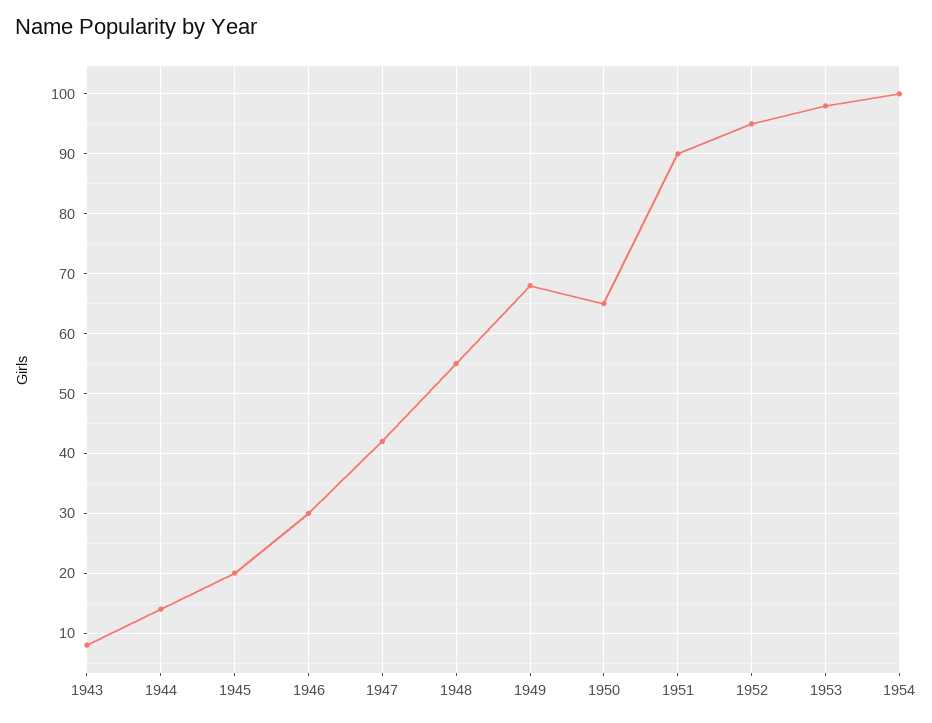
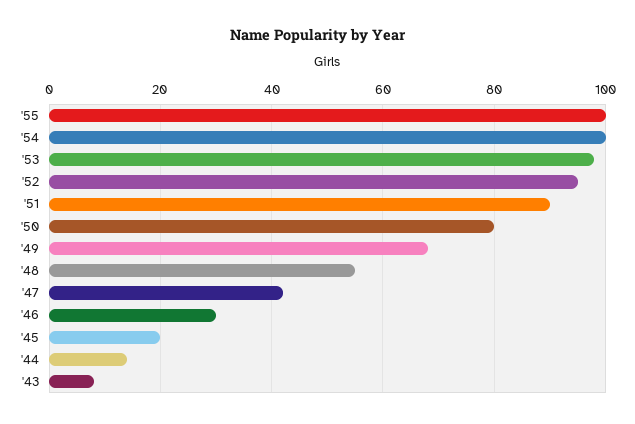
1950: 65 -> 80
'55: none -> 100

